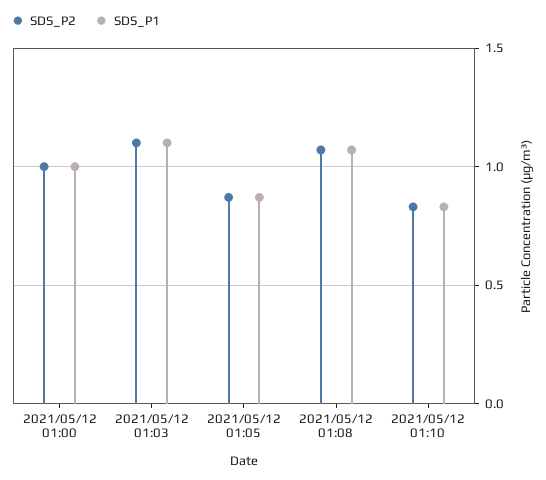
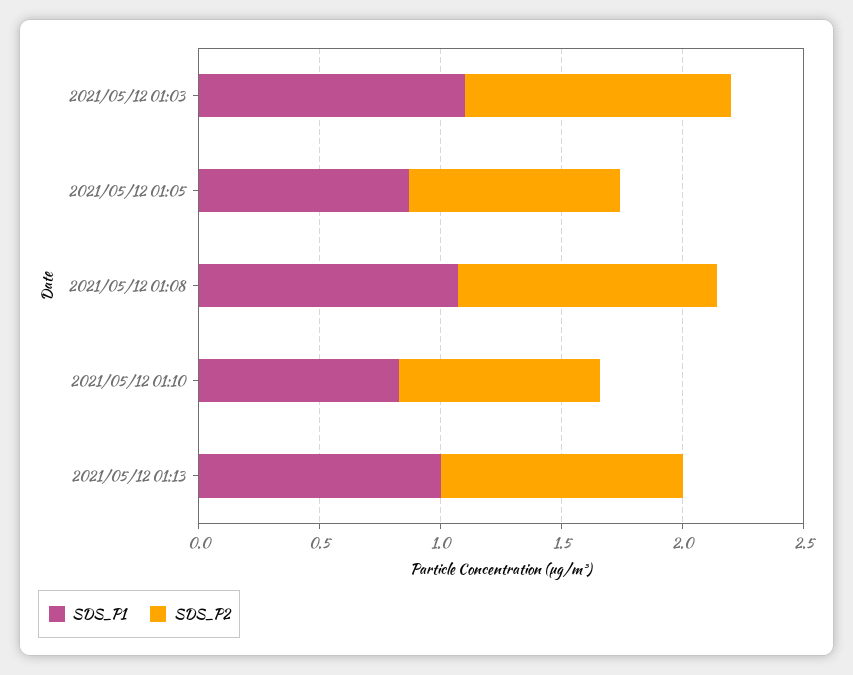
SDS_P2, 2021/05/12 01:00: 1 -> none
SDS_P1, 2021/05/12 01:00: 1 -> none
SDS_P1, 2021/05/12 01:13: none -> 1
SDS_P2, 2021/05/12 01:13: none -> 1

